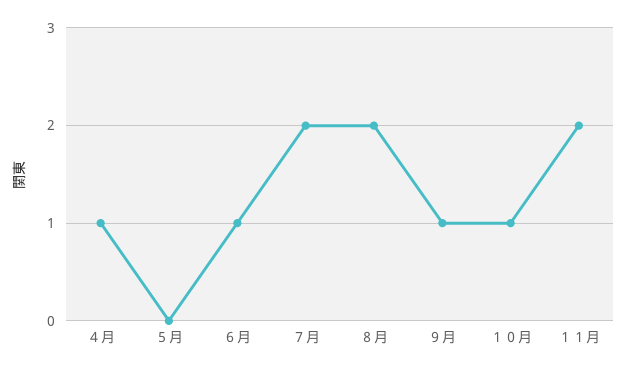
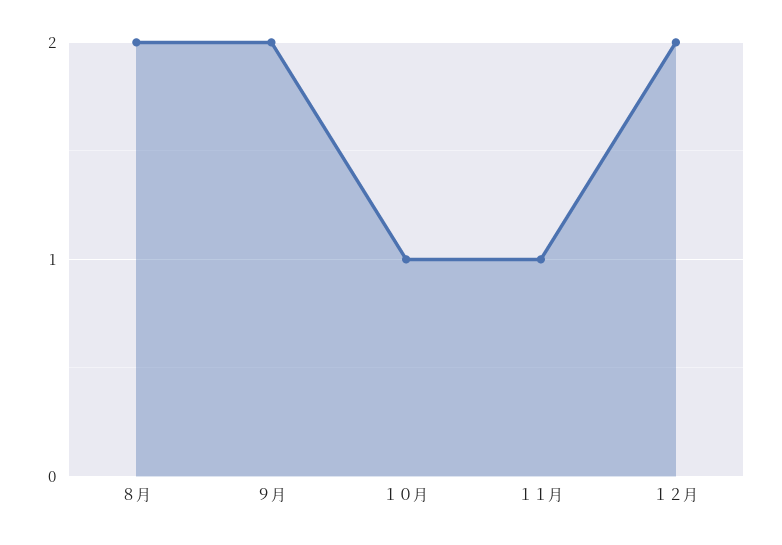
４月: 1 -> none
５月: 0 -> none
６月: 1 -> none
７月: 2 -> none
９月: 1 -> 2
１１月: 2 -> 1
１２月: none -> 2

